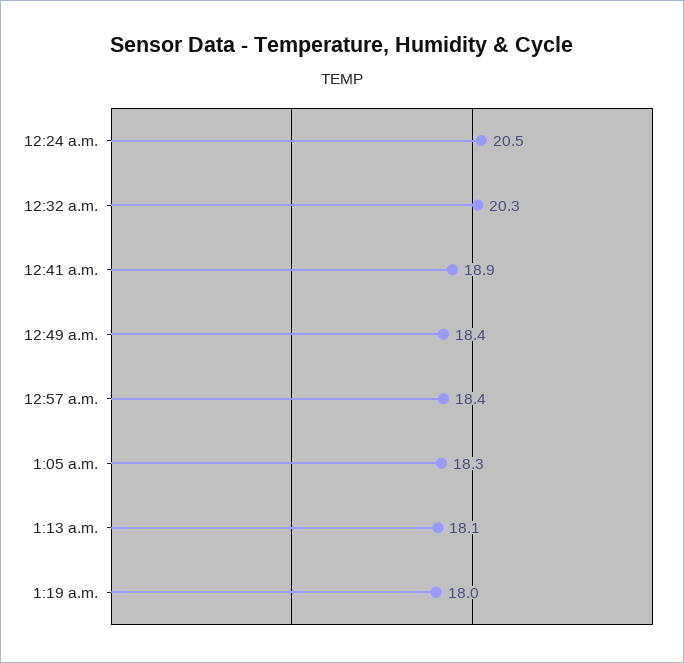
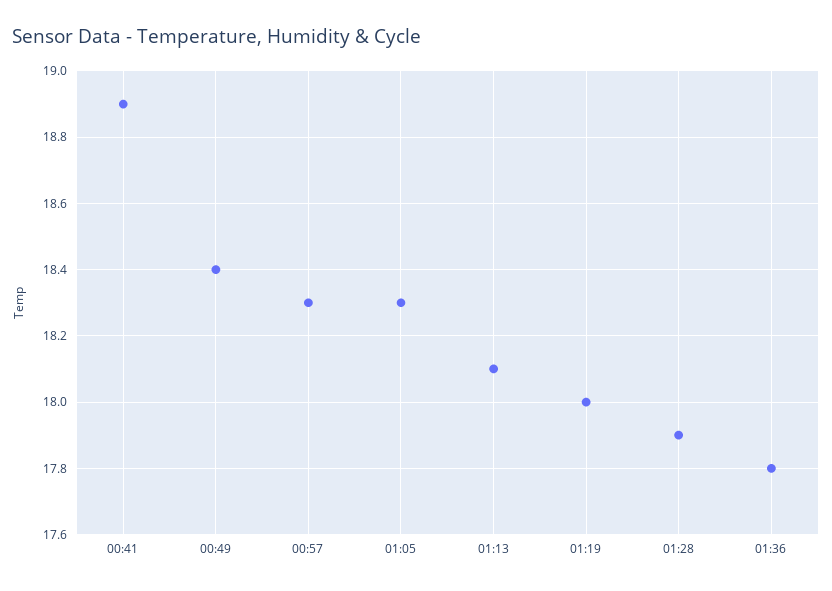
12:24 a.m.: 20.5 -> none
12:32 a.m.: 20.3 -> none
12:57 a.m.: 18.4 -> 18.3
01:28: none -> 17.9
01:36: none -> 17.8

